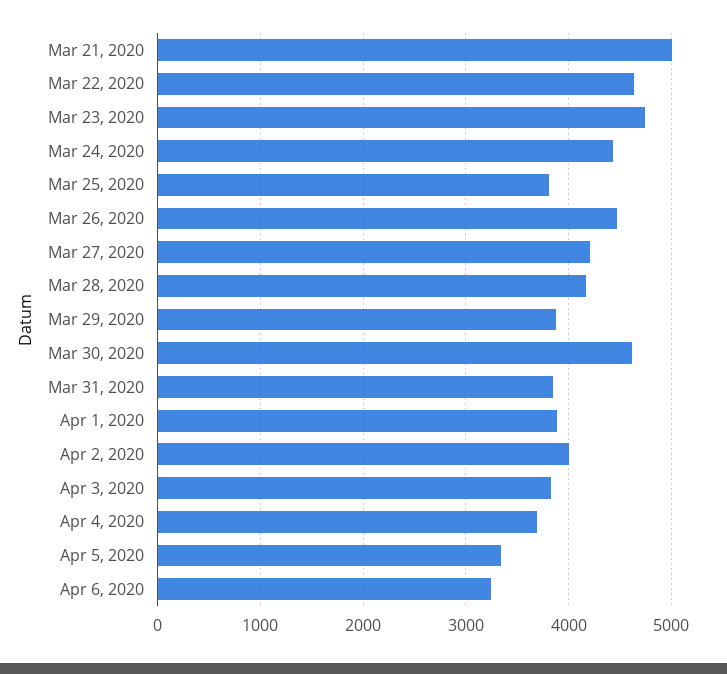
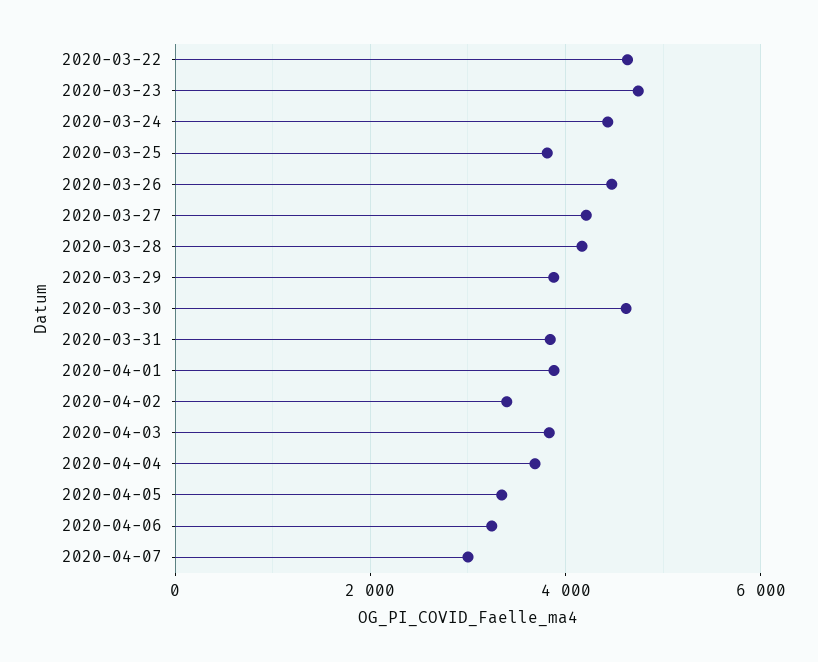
Mar 21, 2020: 5000 -> none
Apr 2, 2020: 4000 -> 3400
2020-04-07: none -> 3000

